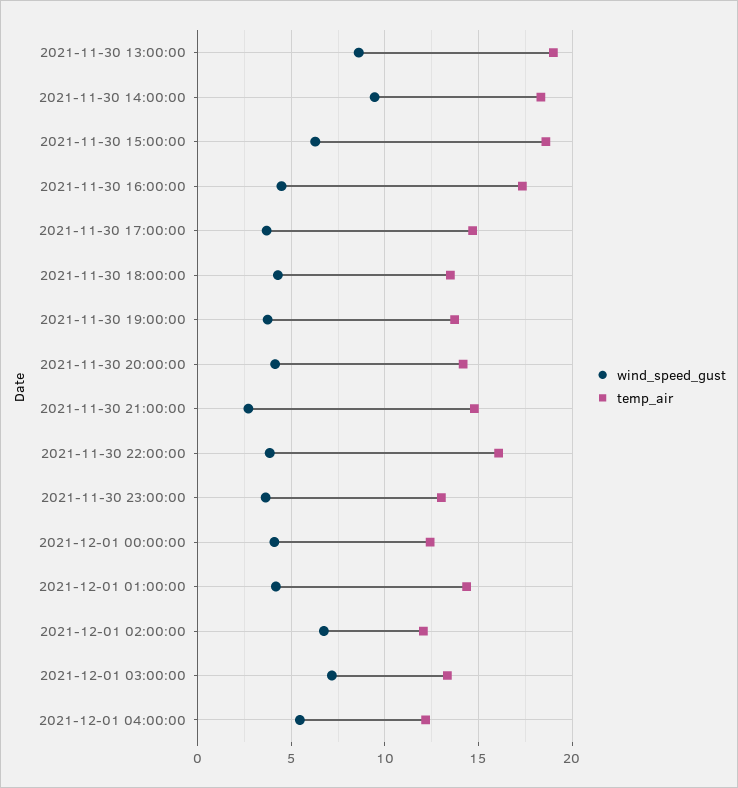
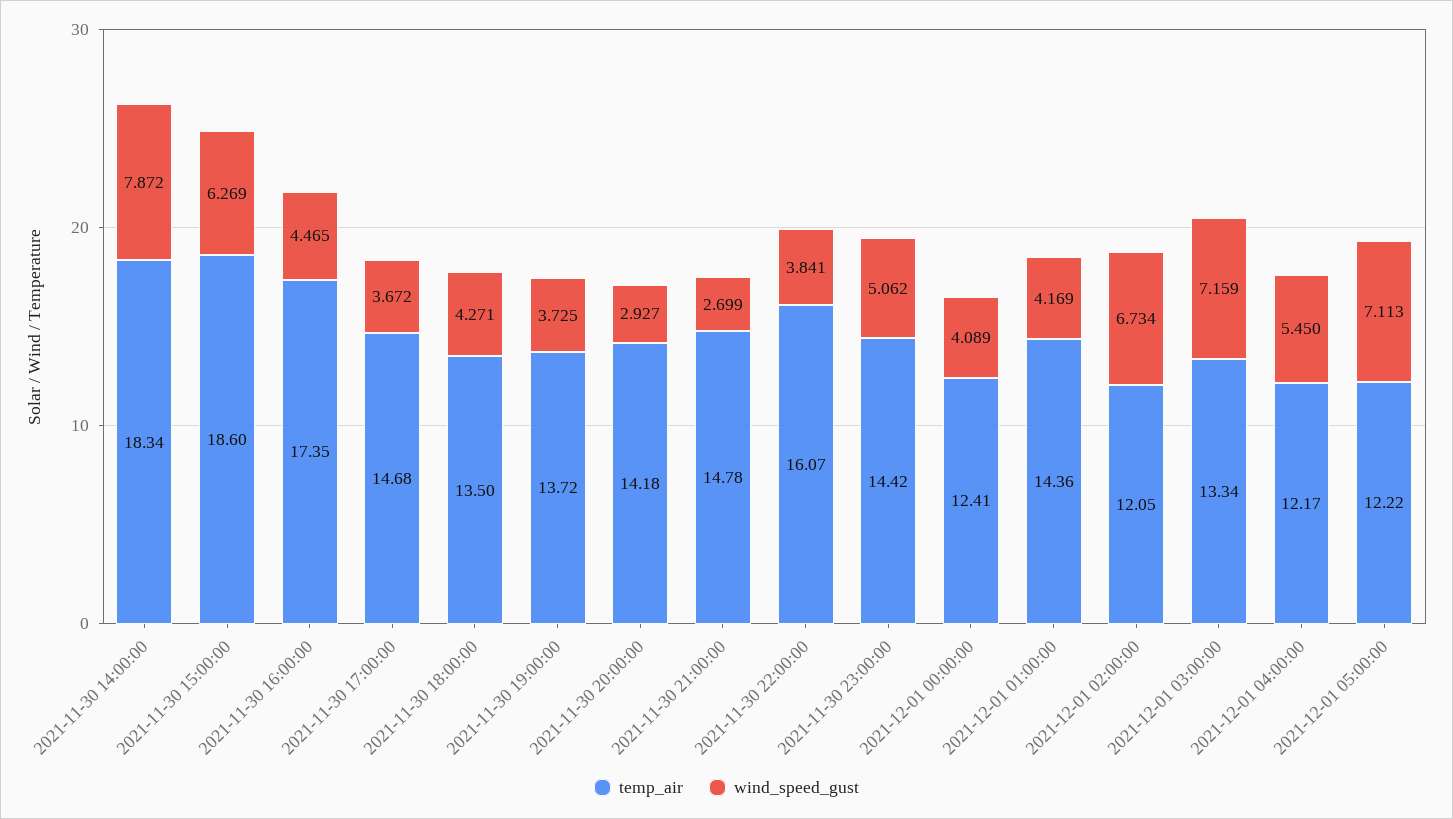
wind_speed_gust, 2021-11-30 13:00:00: 8.5 -> none
temp_air, 2021-11-30 13:00:00: 19 -> none
wind_speed_gust, 2021-11-30 14:00:00: 9.5 -> 7.872
wind_speed_gust, 2021-11-30 20:00:00: 4 -> 2.927
wind_speed_gust, 2021-11-30 23:00:00: 3.5 -> 5.062
temp_air, 2021-11-30 23:00:00: 13 -> 14.42
temp_air, 2021-12-01 05:00:00: none -> 12.22
wind_speed_gust, 2021-12-01 05:00:00: none -> 7.113

